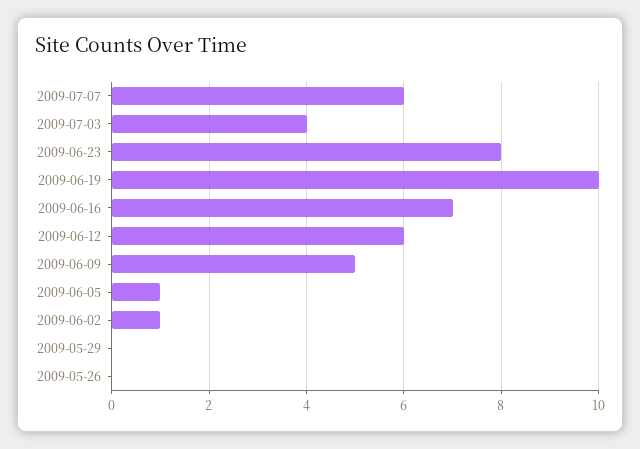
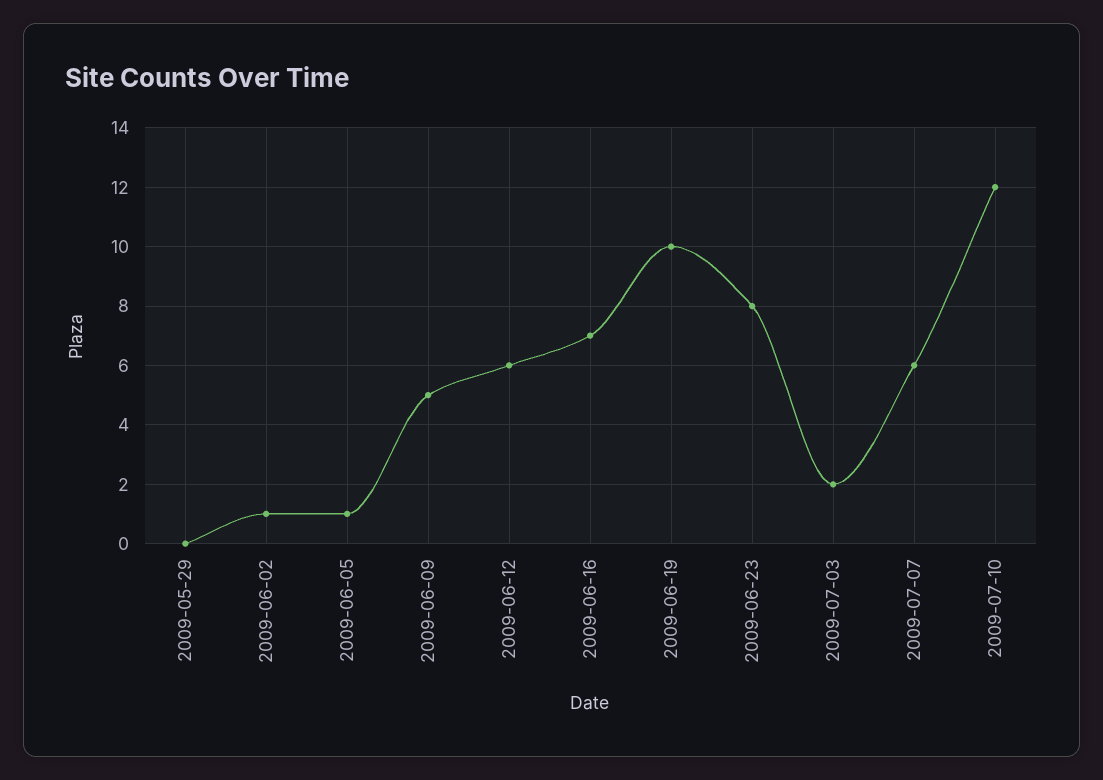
2009-07-03: 4 -> 2
2009-05-26: 0 -> none
2009-07-10: none -> 12

